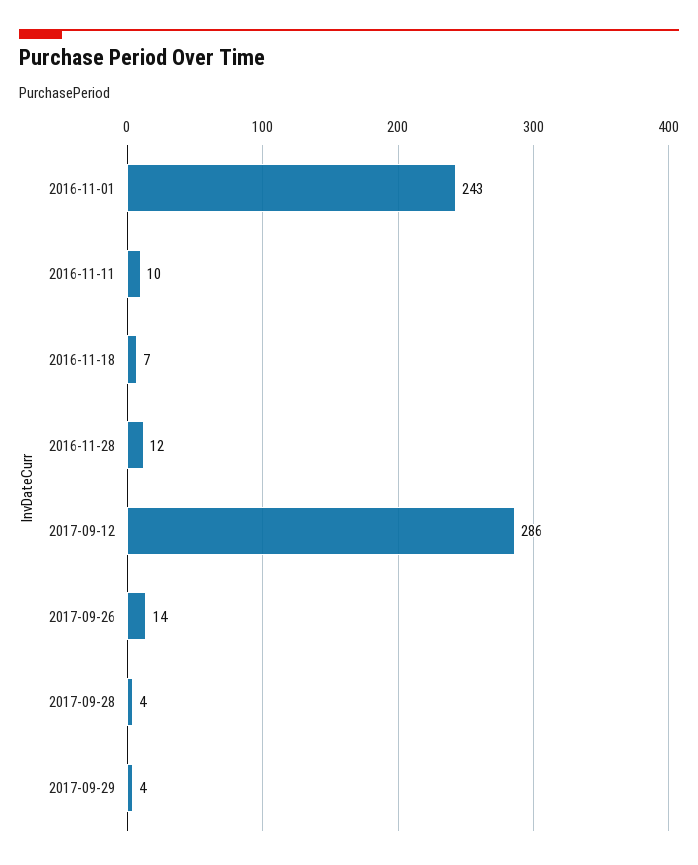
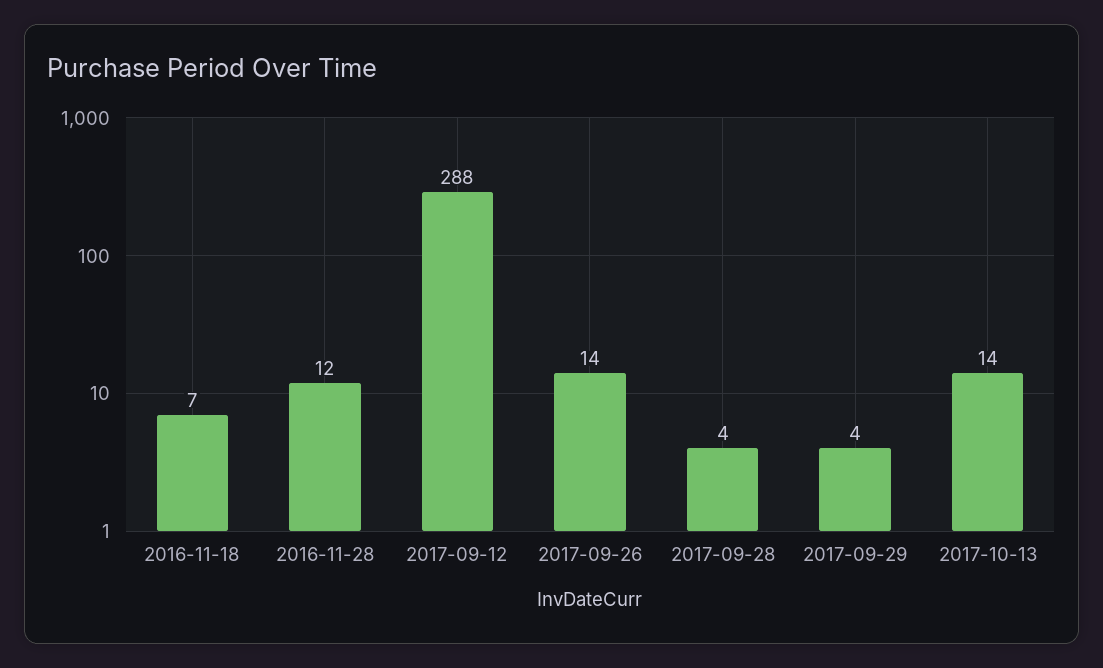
2016-11-01: 243 -> none
2016-11-11: 10 -> none
2017-09-12: 286 -> 288
2017-10-13: none -> 14

